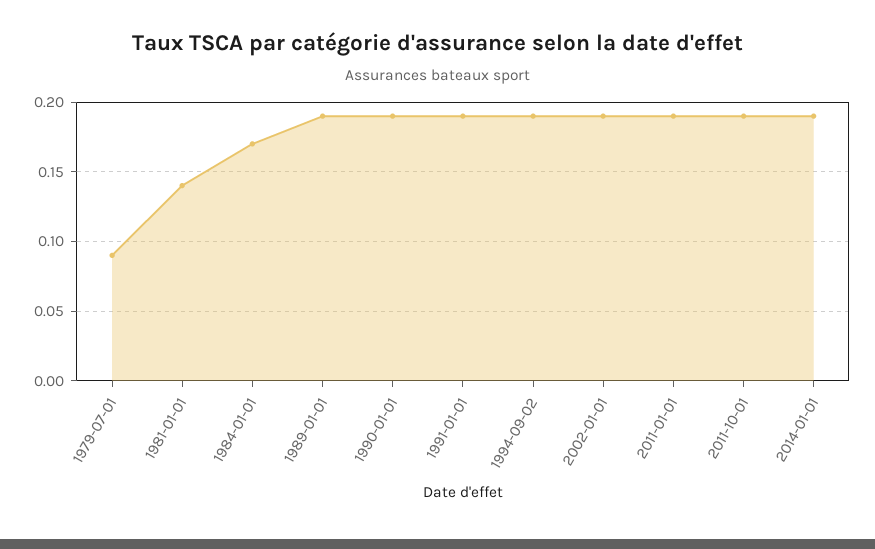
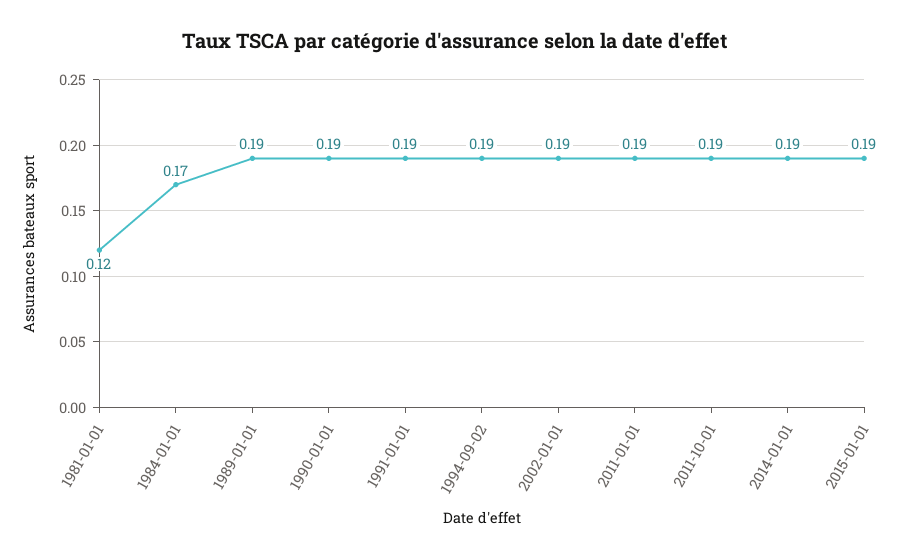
1979-07-01: 0.09 -> none
1981-01-01: 0.14 -> 0.12
2015-01-01: none -> 0.19

